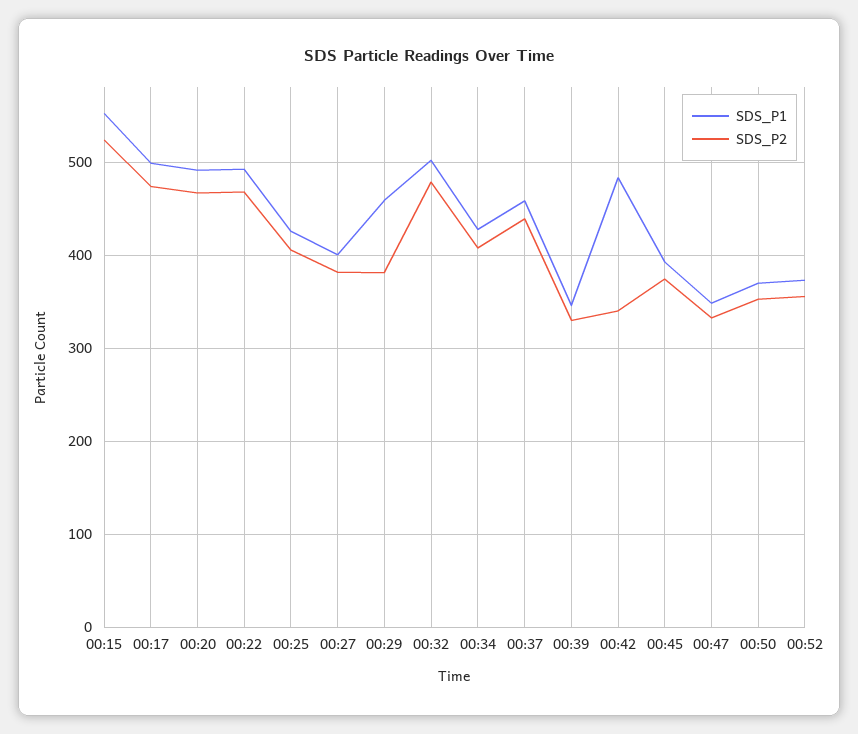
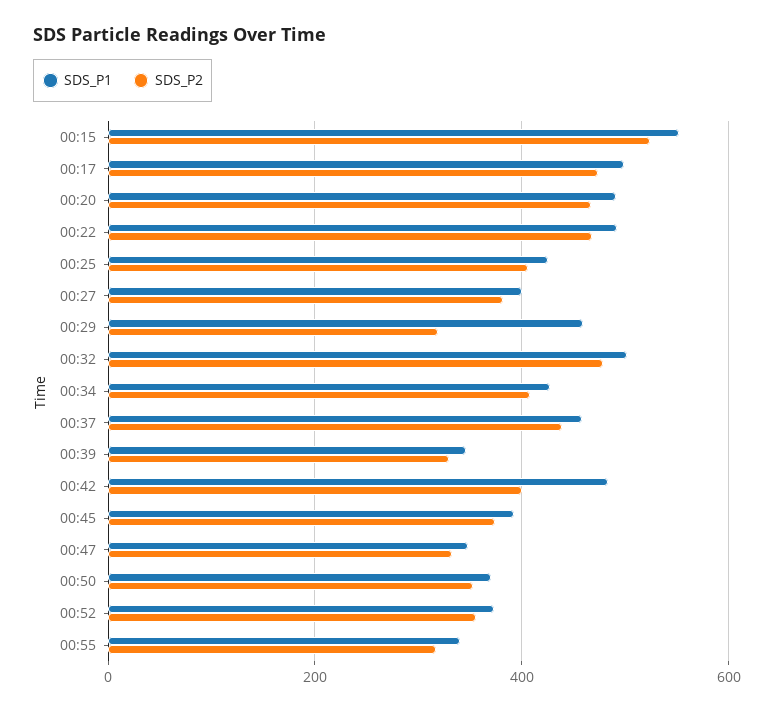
SDS_P2, 00:29: 380 -> 320
SDS_P2, 00:42: 340 -> 400
SDS_P1, 00:55: none -> 340
SDS_P2, 00:55: none -> 320

